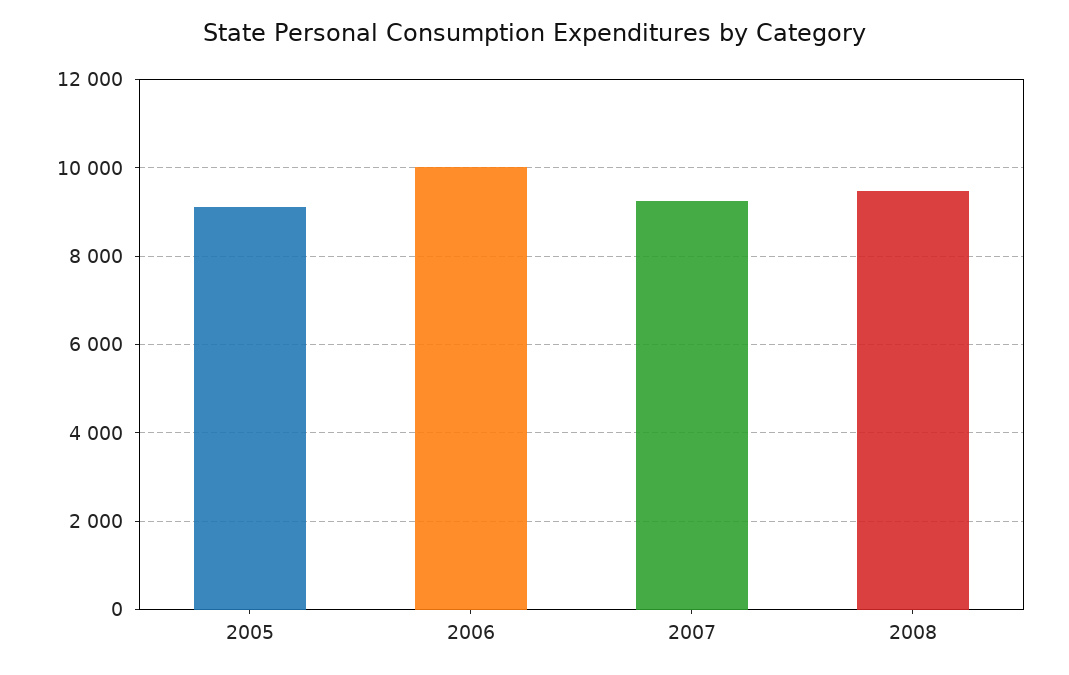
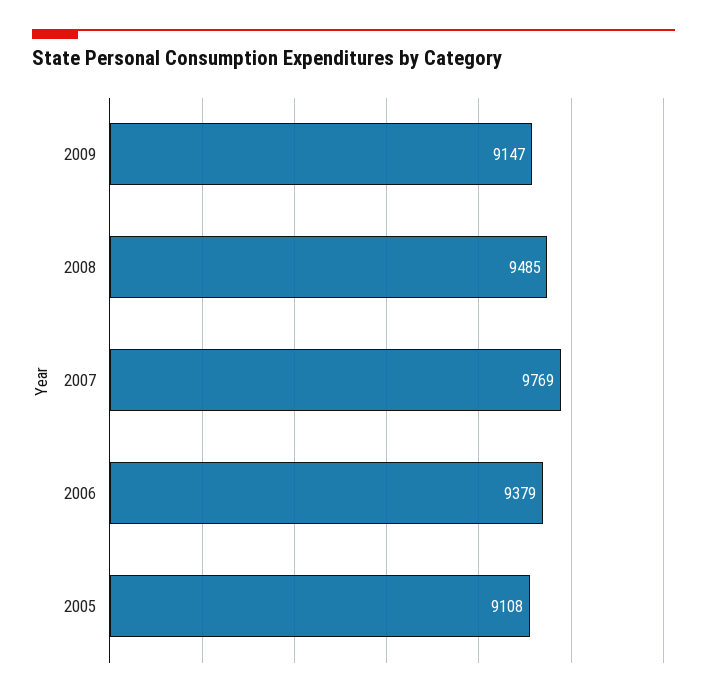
2006: 10000 -> 9379
2007: 9200 -> 9769
2009: none -> 9147

